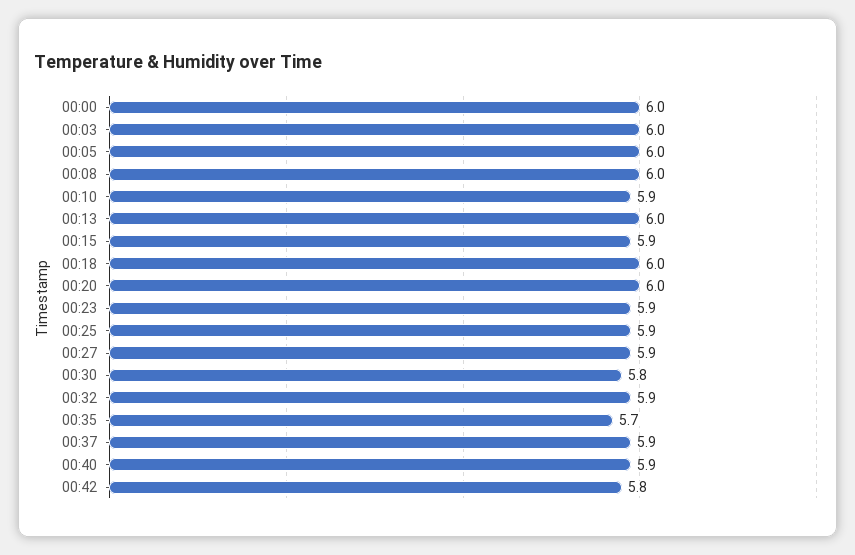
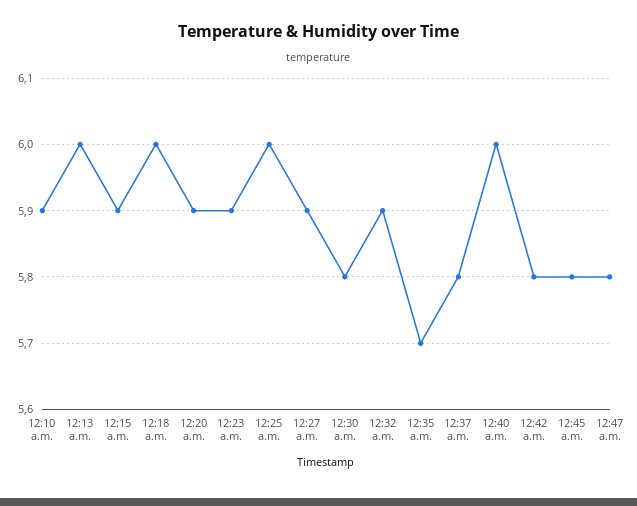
00:00: 6 -> none
00:03: 6 -> none
00:05: 6 -> none
00:08: 6 -> none
00:20: 6 -> 5.9
00:25: 5.9 -> 6
00:37: 5.9 -> 5.8
00:40: 5.9 -> 6
12:45 a.m.: none -> 5.8
12:47 a.m.: none -> 5.8

